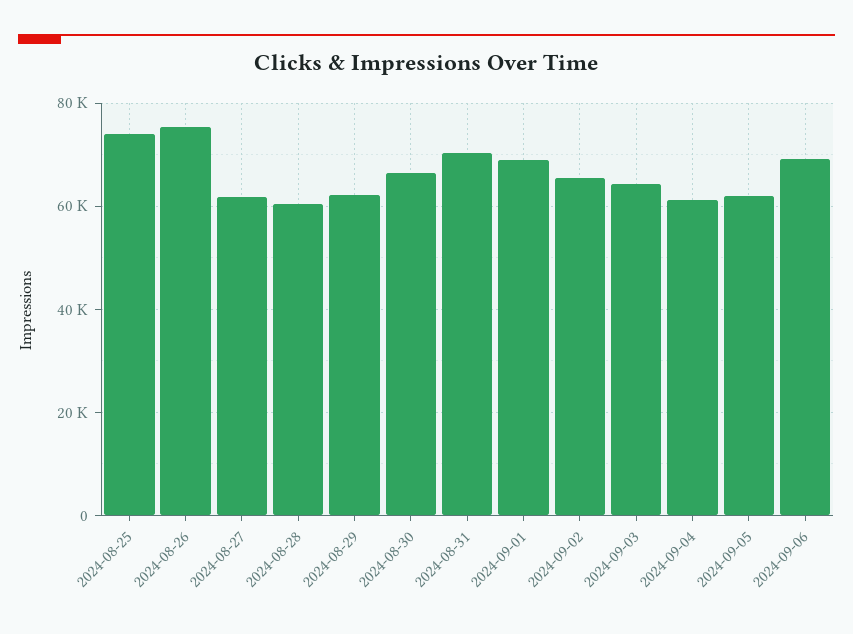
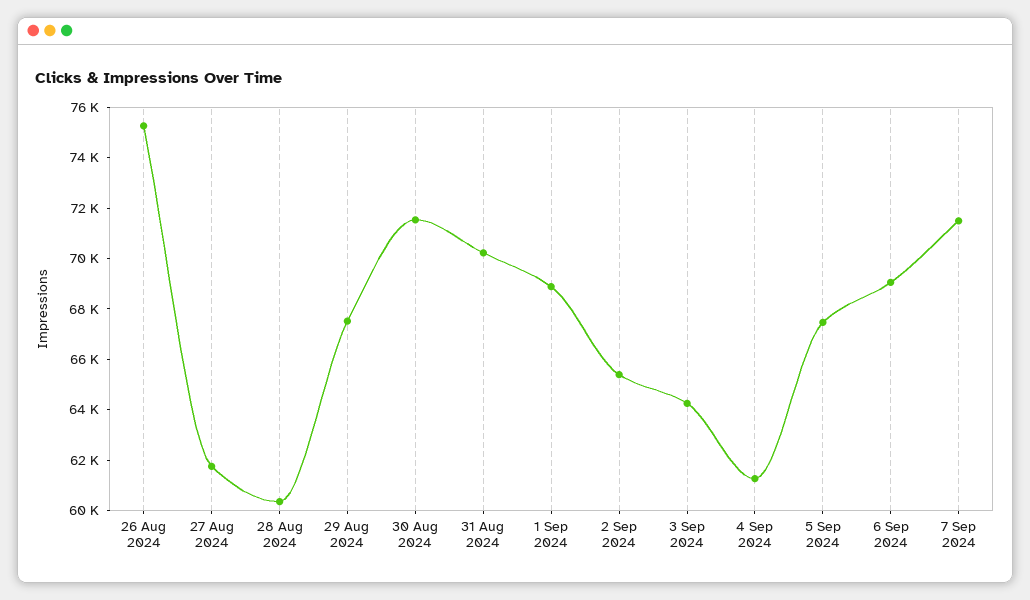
2024-08-25: 74000 -> none
2024-08-29: 62000 -> 67500
2024-08-30: 66000 -> 71500
2024-09-05: 62000 -> 67500
7 Sep 2024: none -> 71500

